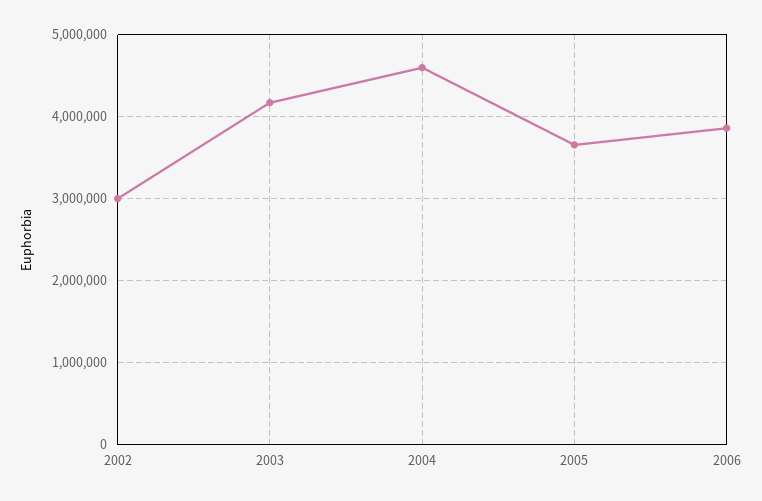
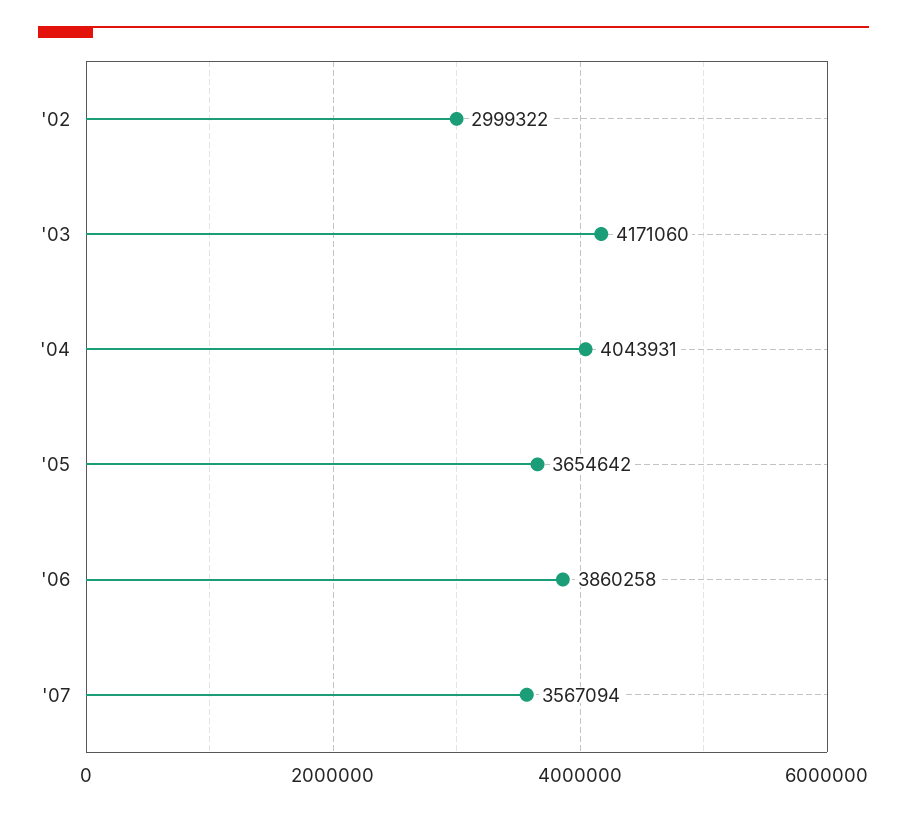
2004: 4600000 -> 4043931
'07: none -> 3567094

